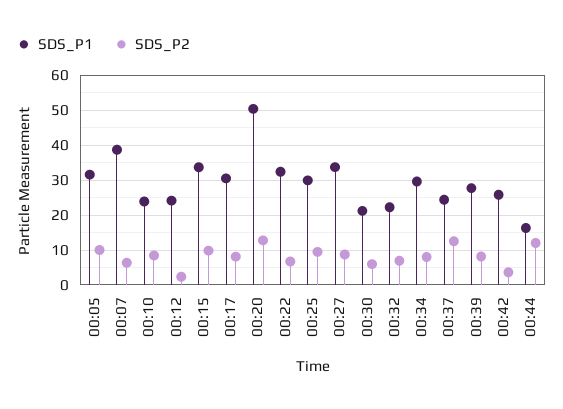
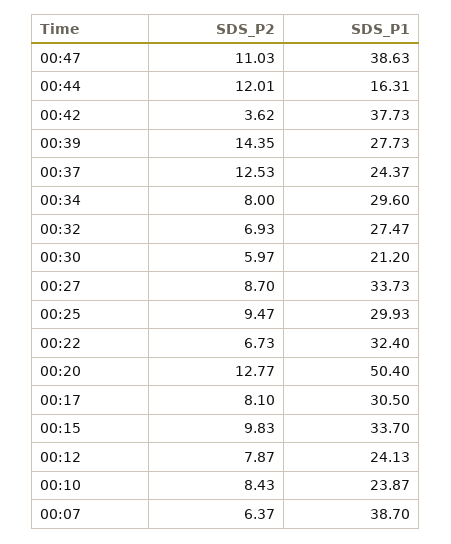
SDS_P1, 00:05: 32 -> none
SDS_P2, 00:05: 10 -> none
SDS_P2, 00:12: 2 -> 7.87
SDS_P1, 00:32: 22 -> 27.47
SDS_P2, 00:39: 8 -> 14.35
SDS_P1, 00:42: 26 -> 37.73
SDS_P2, 00:47: none -> 11.03
SDS_P1, 00:47: none -> 38.63

